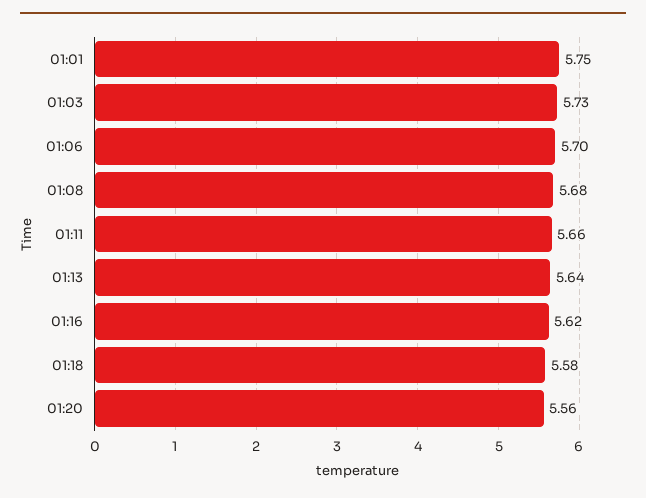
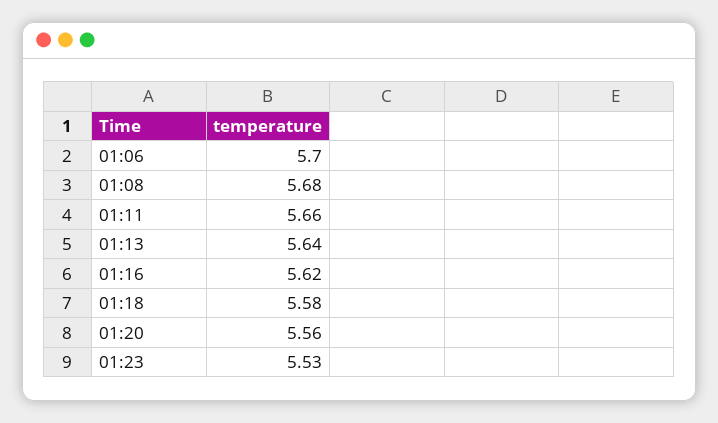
01:01: 5.75 -> none
01:03: 5.73 -> none
01:23: none -> 5.53

